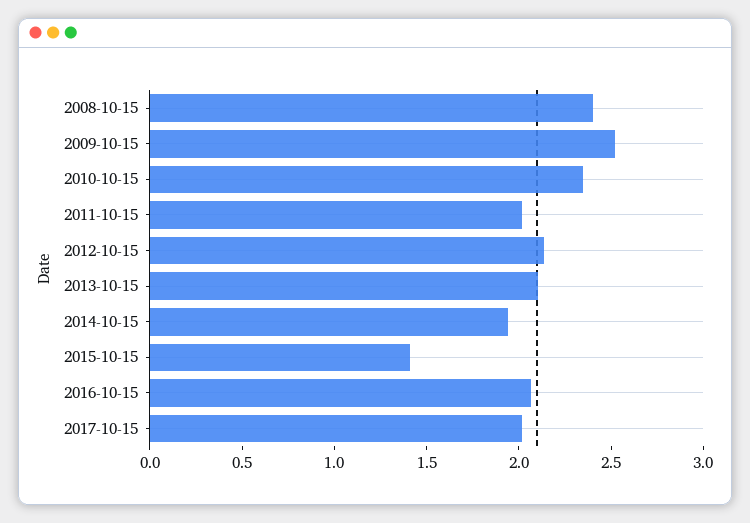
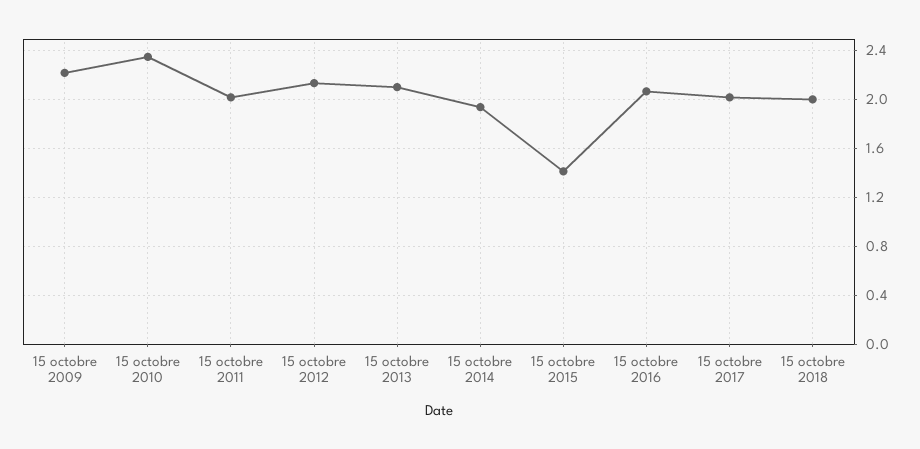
2008-10-15: 2.4 -> none
2009-10-15: 2.5 -> 2.2
15 octobre 2018: none -> 2

